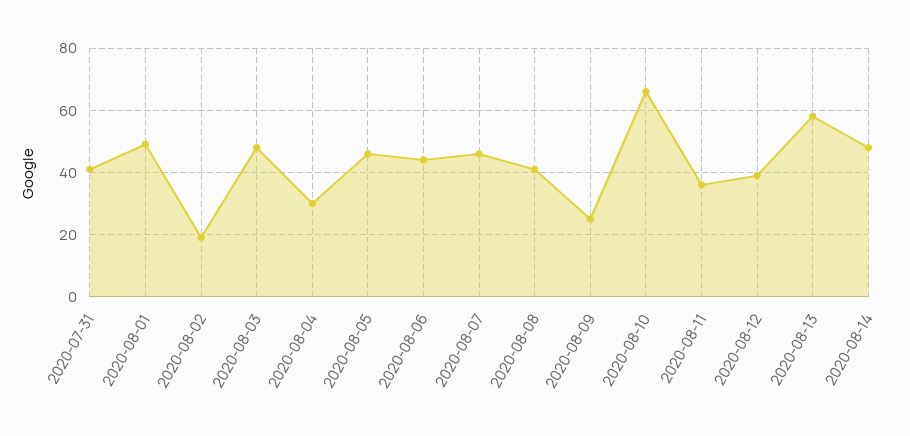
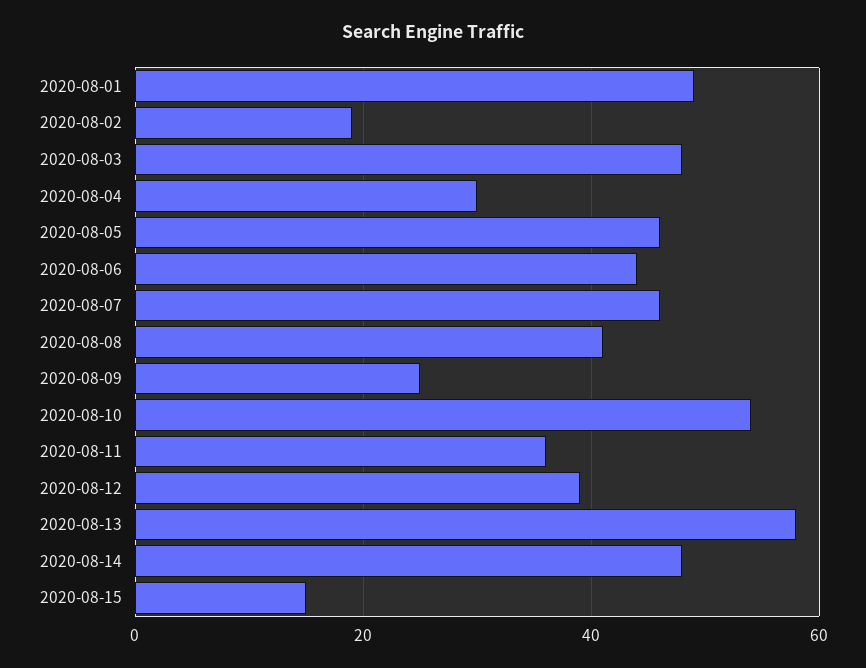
2020-07-31: 40 -> none
2020-08-10: 65 -> 55
2020-08-15: none -> 15

